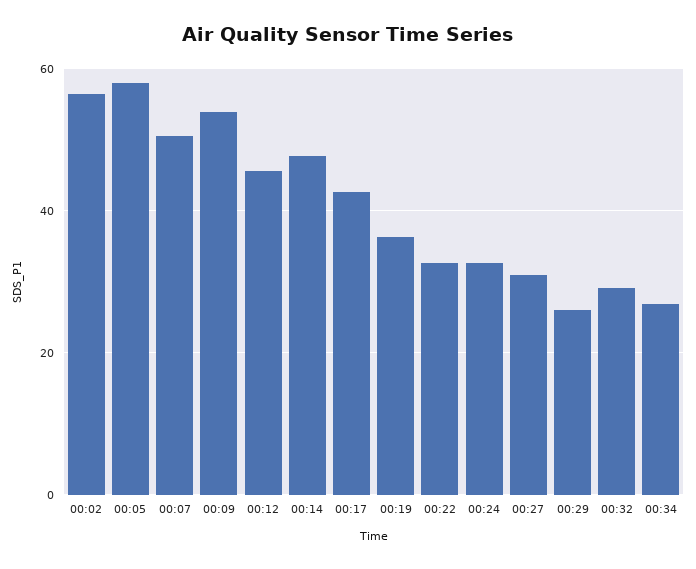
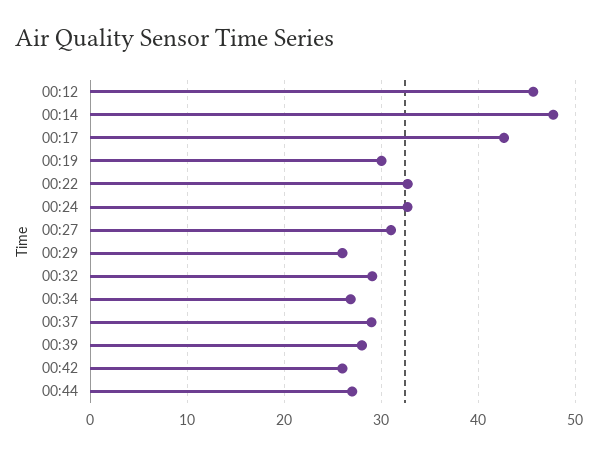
00:02: 56 -> none
00:05: 58 -> none
00:07: 50 -> none
00:09: 54 -> none
00:19: 36 -> 30
00:37: none -> 29
00:39: none -> 28
00:42: none -> 26
00:44: none -> 27

